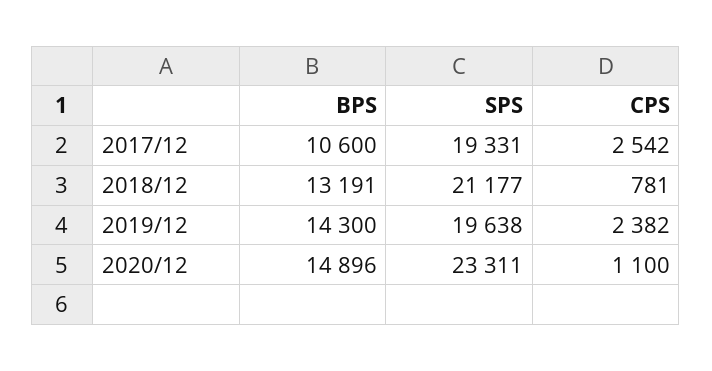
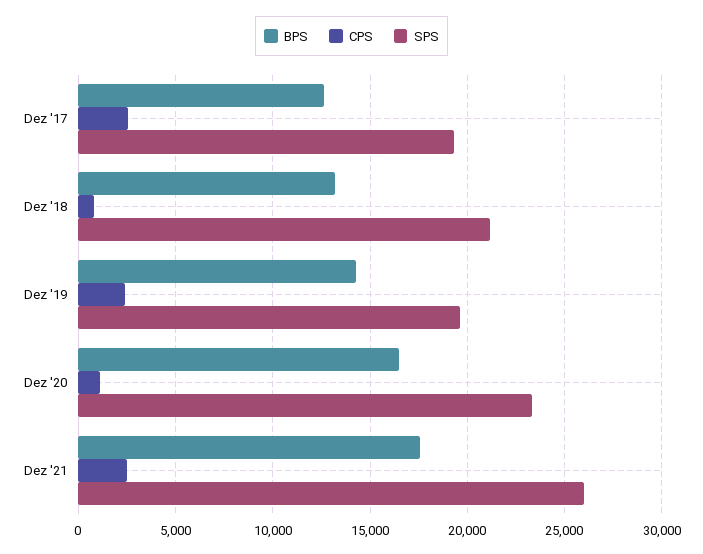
BPS, 2017/12: 10600 -> 12500
BPS, 2020/12: 14896 -> 16500
BPS, Dez '21: none -> 17500
CPS, Dez '21: none -> 2500
SPS, Dez '21: none -> 26000

